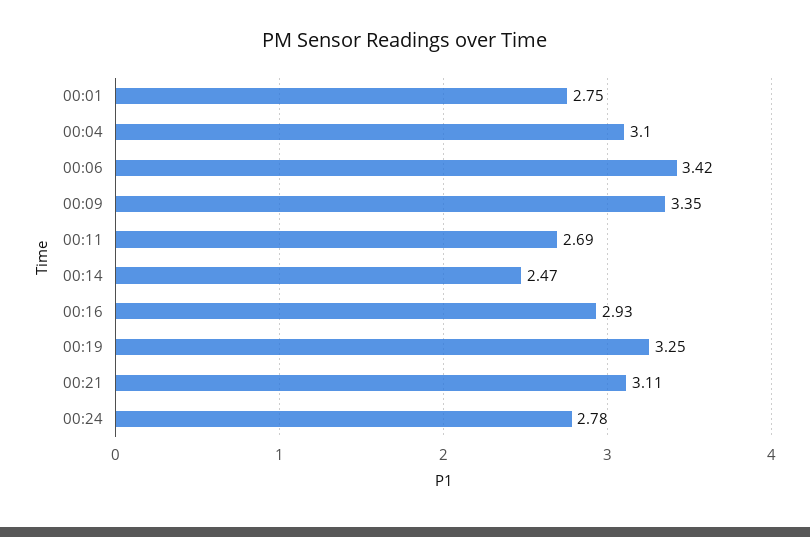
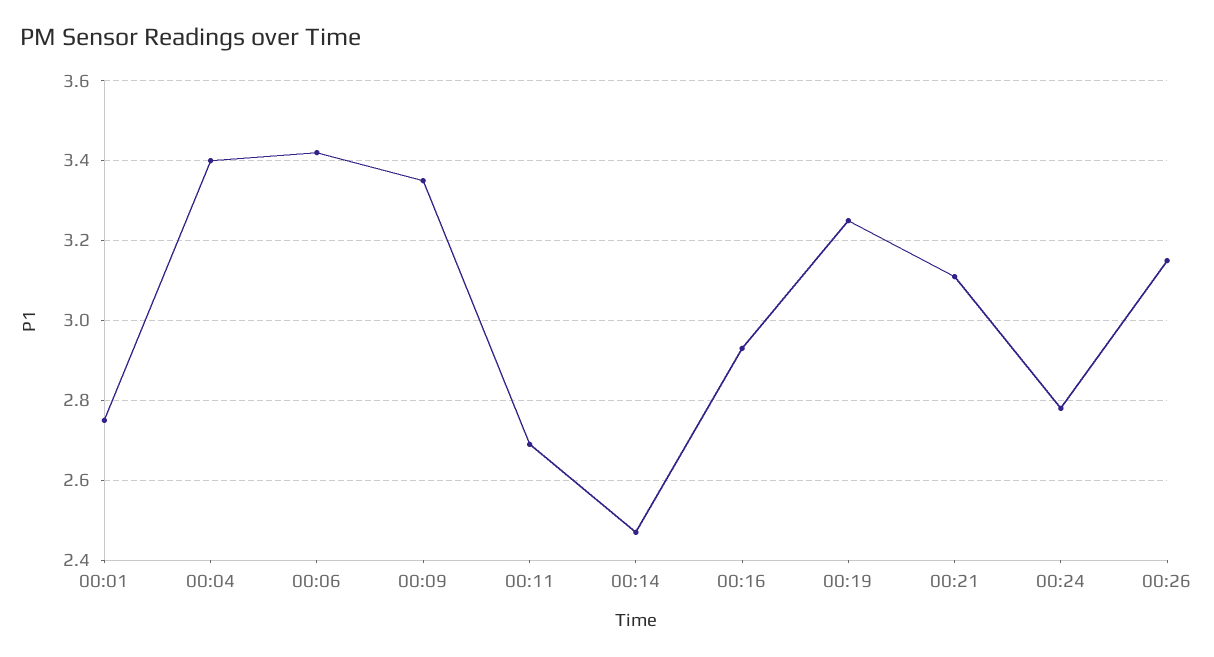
00:04: 3.1 -> 3.4
00:26: none -> 3.15

